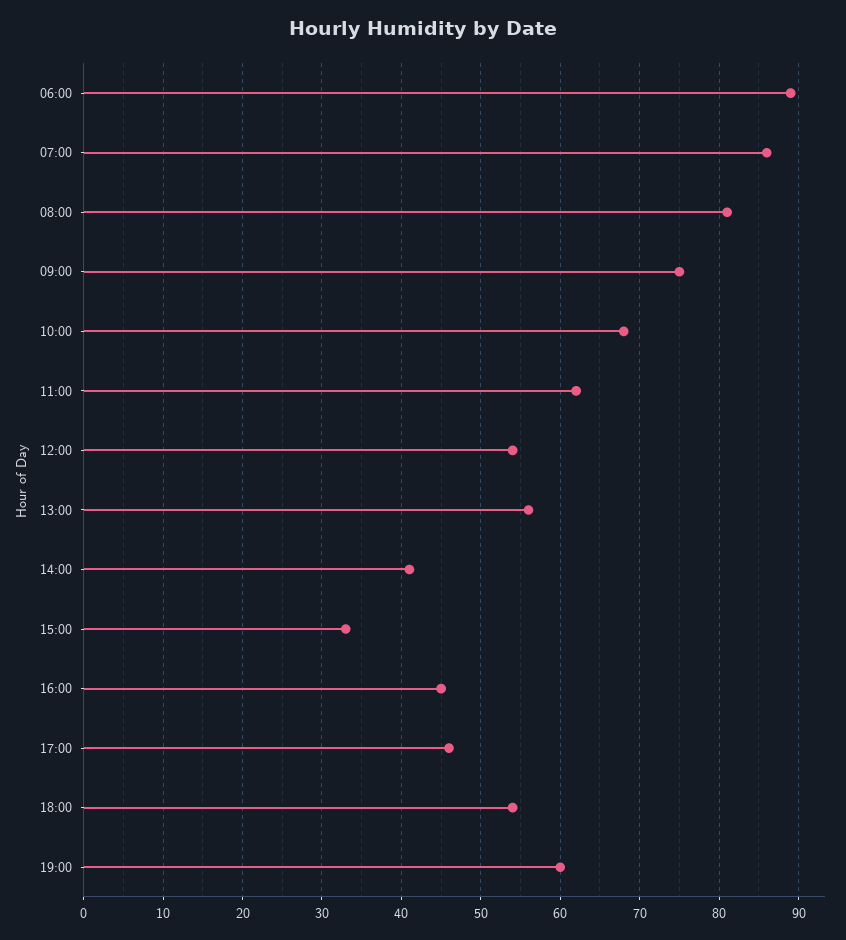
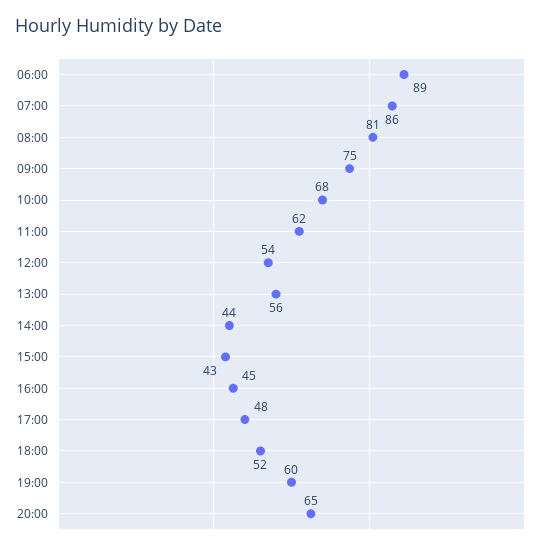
14:00: 41 -> 44
15:00: 33 -> 43
17:00: 46 -> 48
18:00: 54 -> 52
20:00: none -> 65

